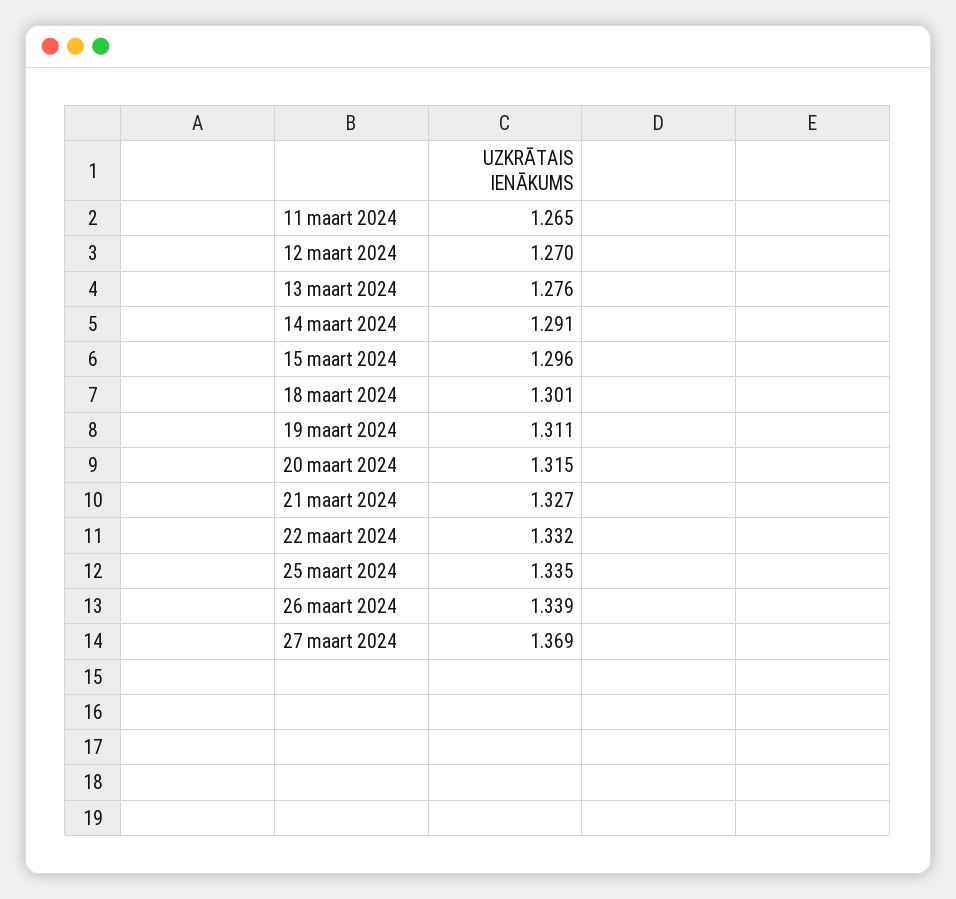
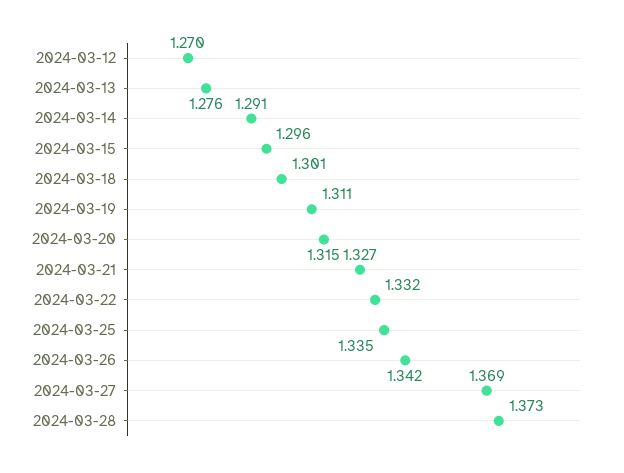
11 maart 2024: 1.265 -> none
26 maart 2024: 1.339 -> 1.342
2024-03-28: none -> 1.373

